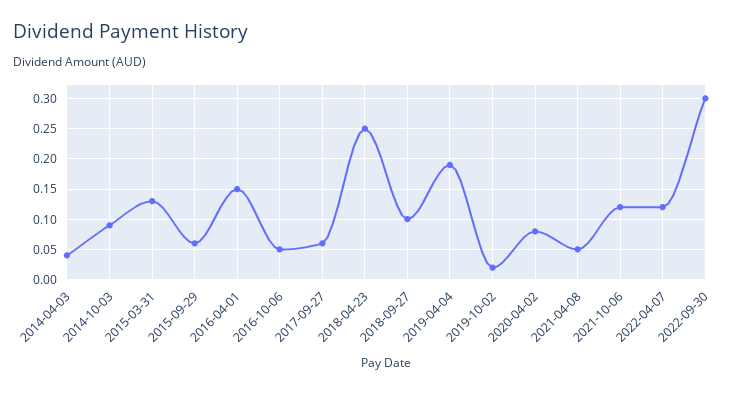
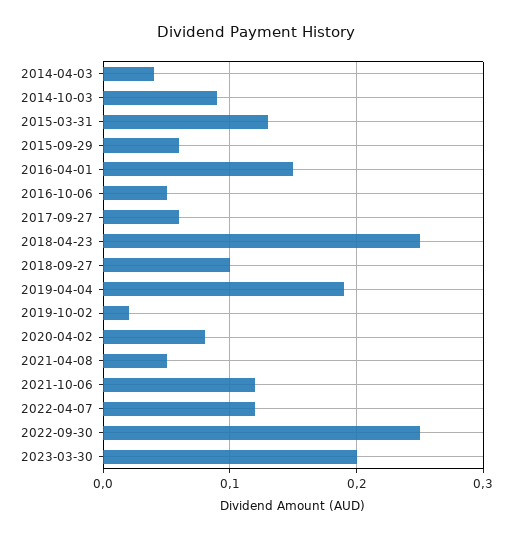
2022-09-30: 0.3 -> 0.25
2023-03-30: none -> 0.2

